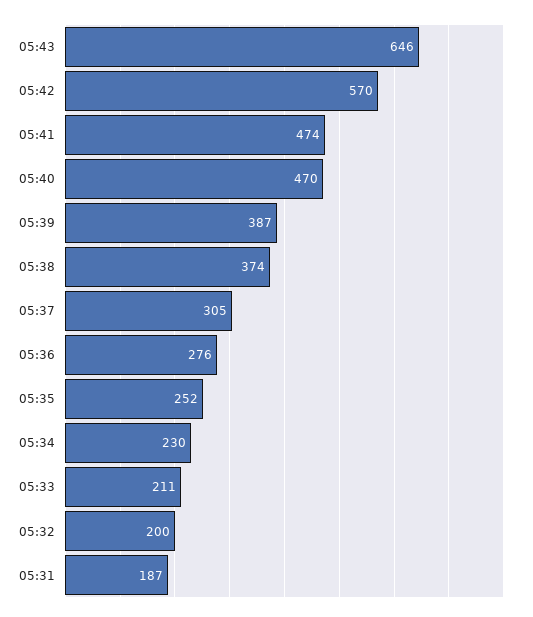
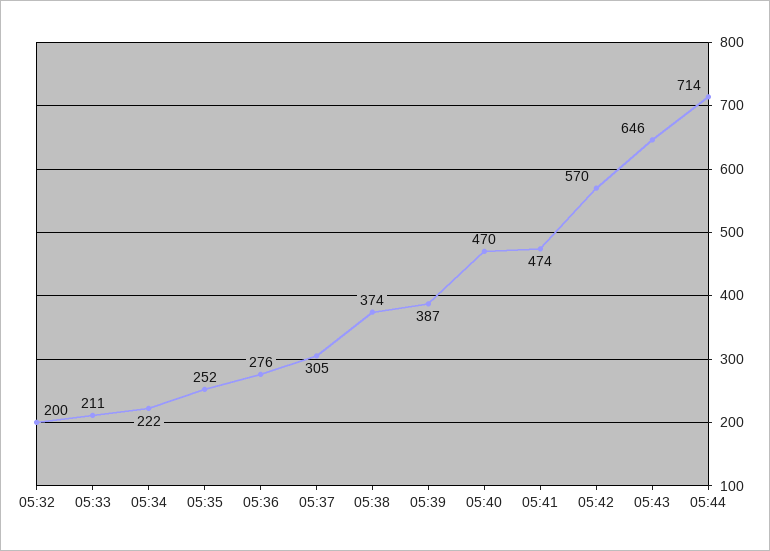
05:34: 230 -> 222
05:31: 187 -> none
05:44: none -> 714

